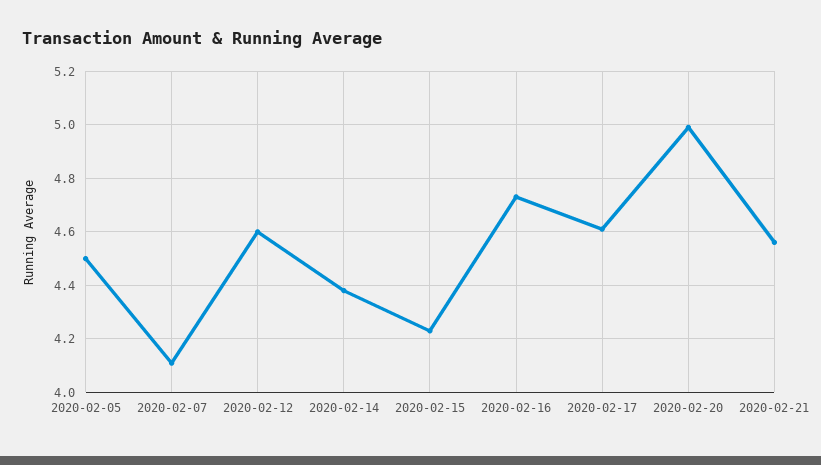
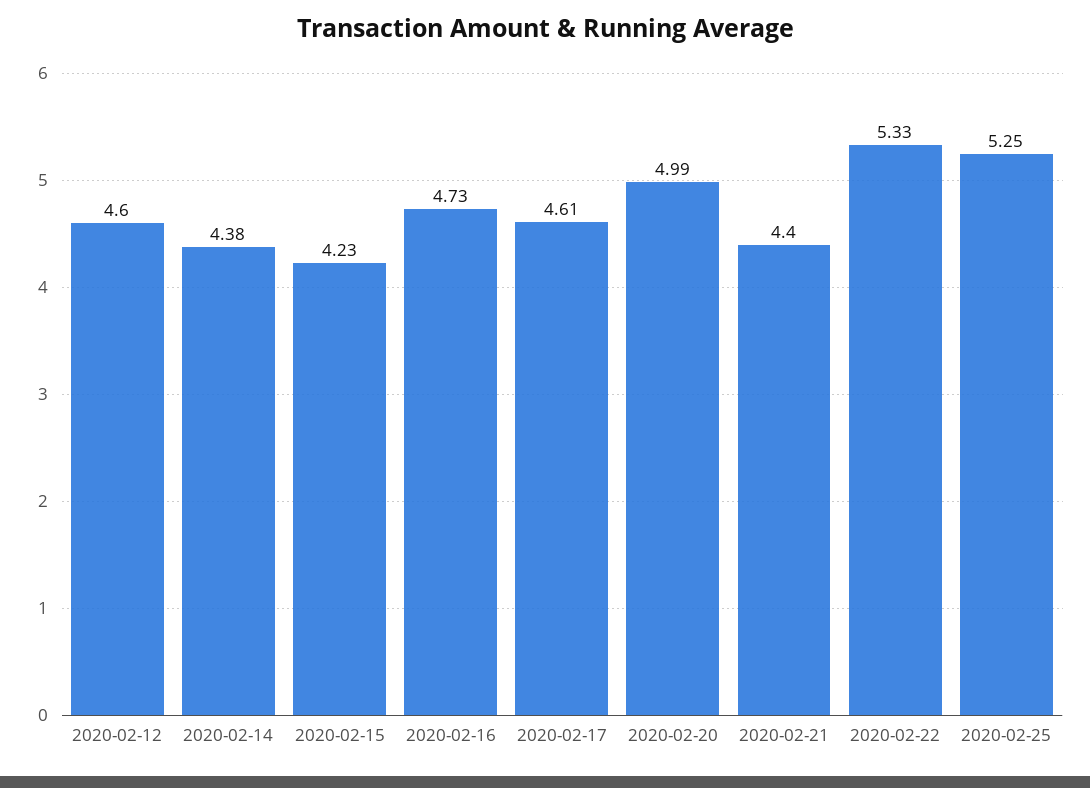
2020-02-05: 4.5 -> none
2020-02-07: 4.1 -> none
2020-02-21: 4.55 -> 4.4
2020-02-22: none -> 5.33
2020-02-25: none -> 5.25

